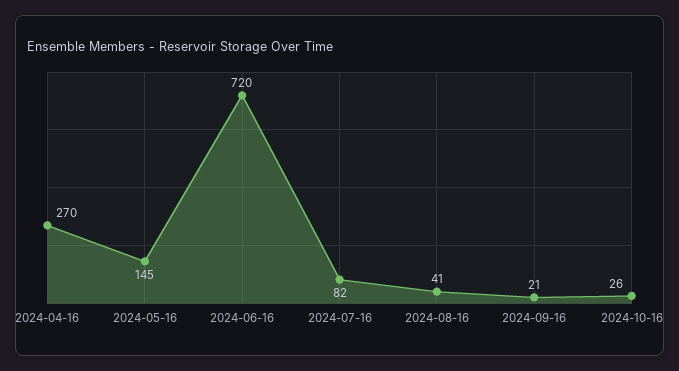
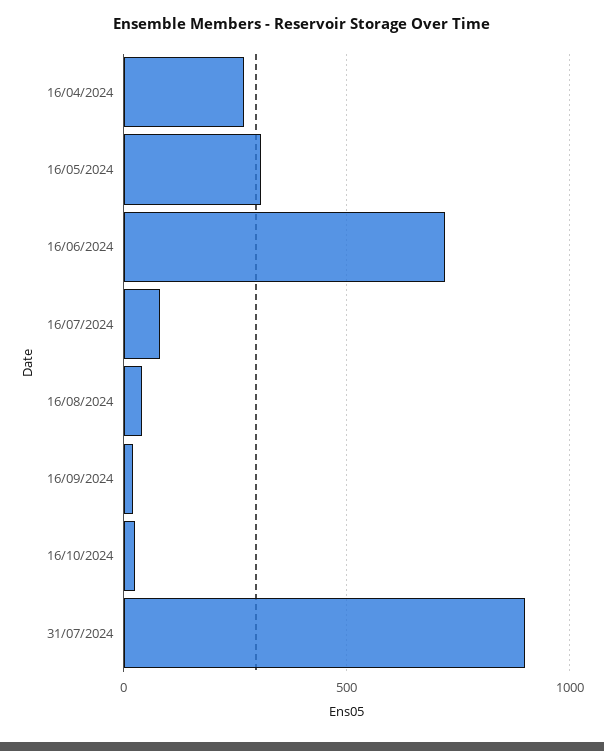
2024-05-16: 145 -> 300
31/07/2024: none -> 900

